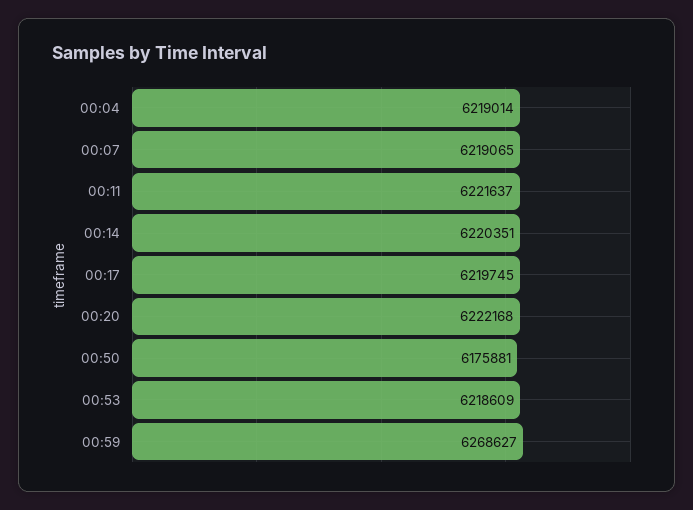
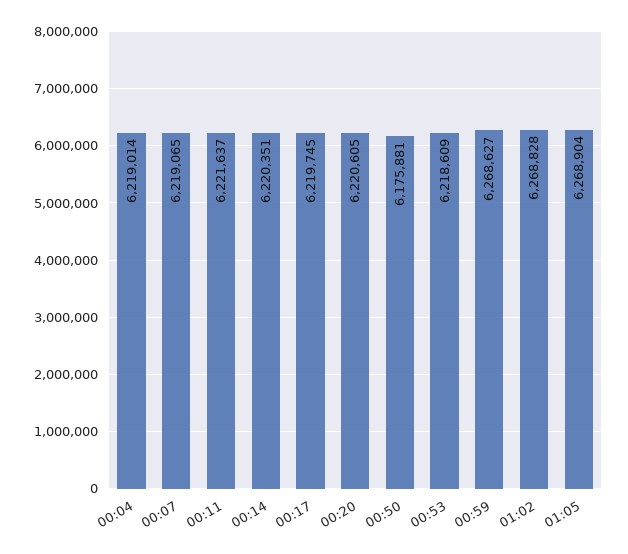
00:20: 6222168 -> 6220605
01:02: none -> 6268828
01:05: none -> 6268904

